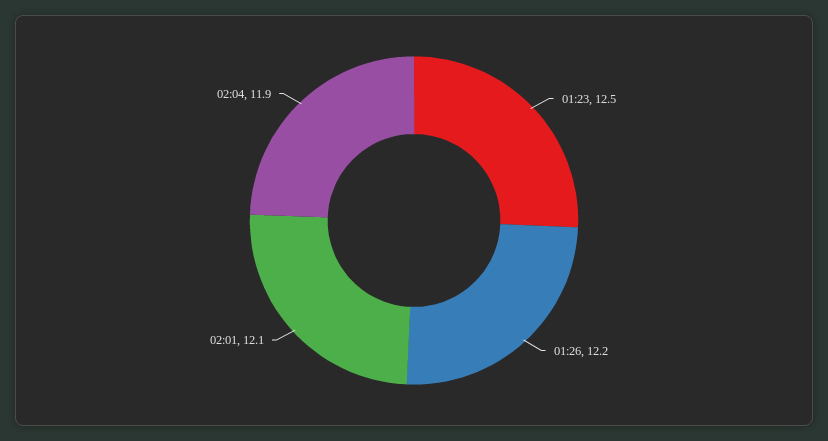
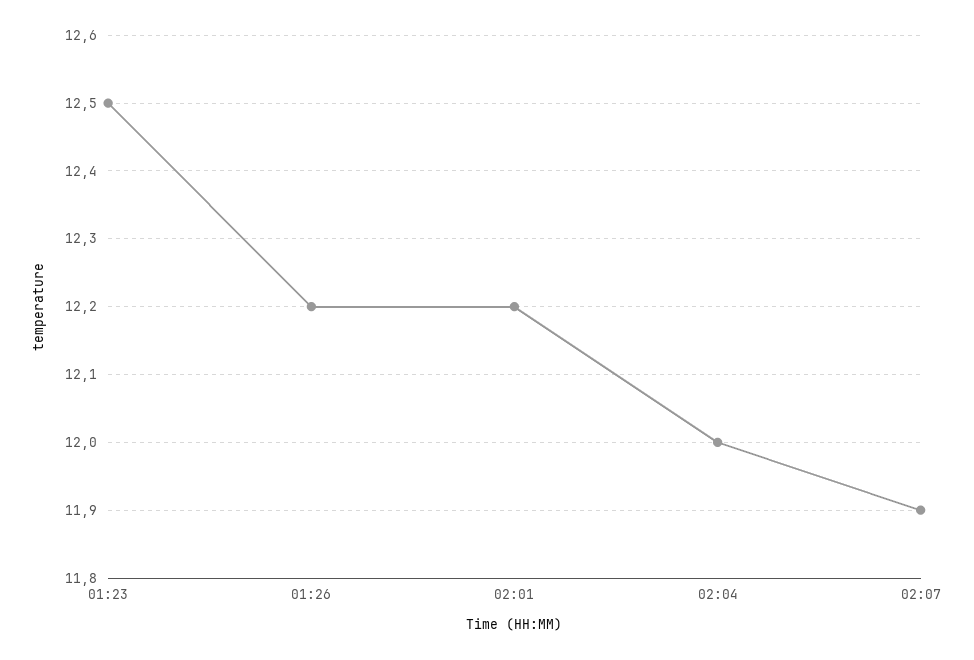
02:01: 12.1 -> 12.2
02:04: 11.9 -> 12
02:07: none -> 11.9

